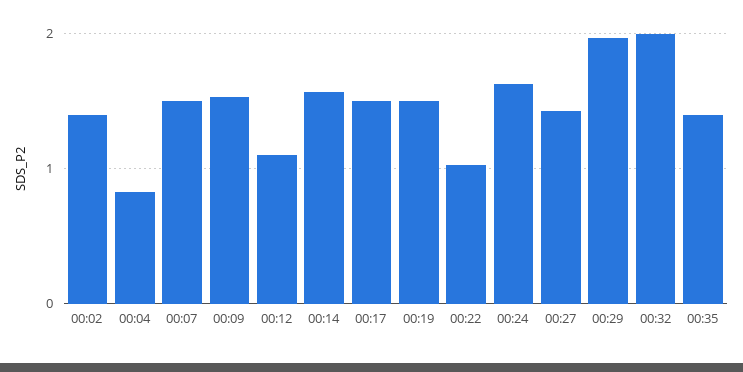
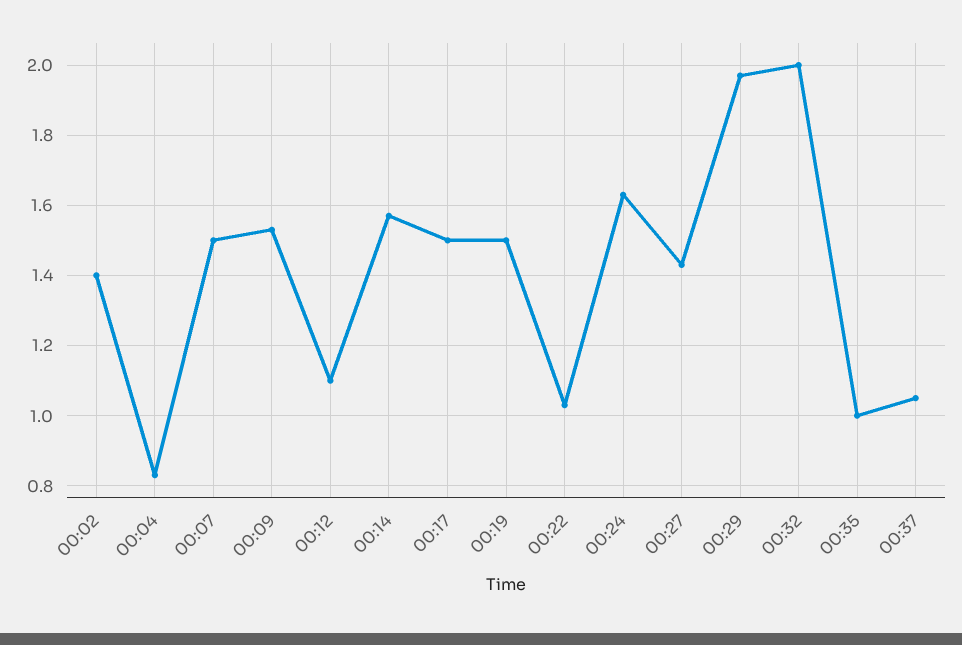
00:35: 1.4 -> 1
00:37: none -> 1.05

